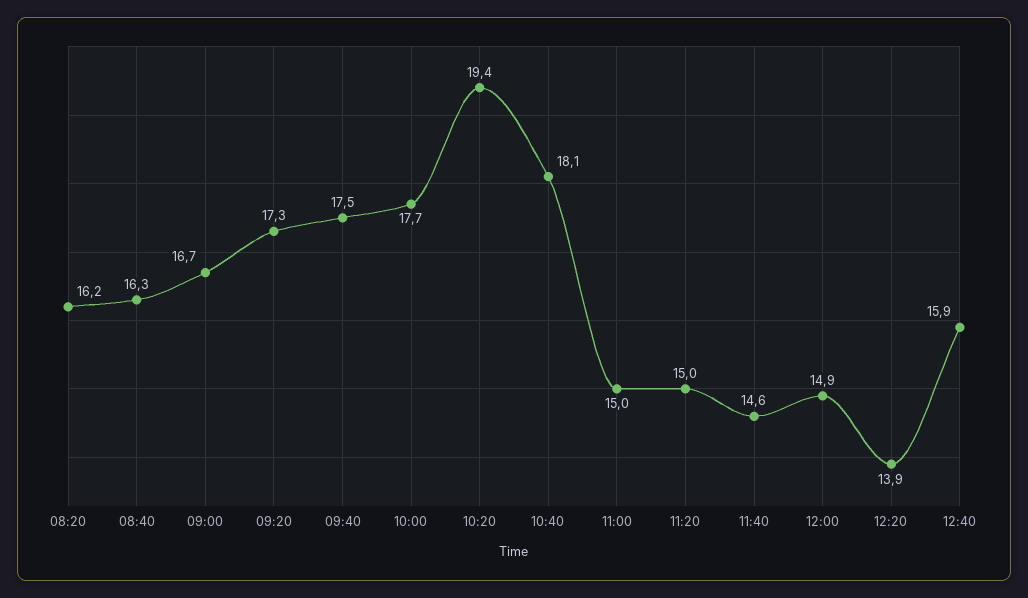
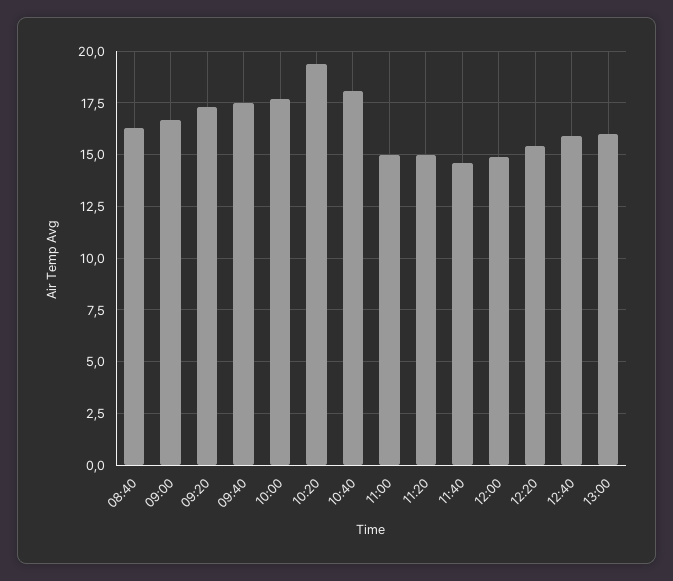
08:20: 16.2 -> none
12:20: 13.9 -> 15.5
13:00: none -> 16

